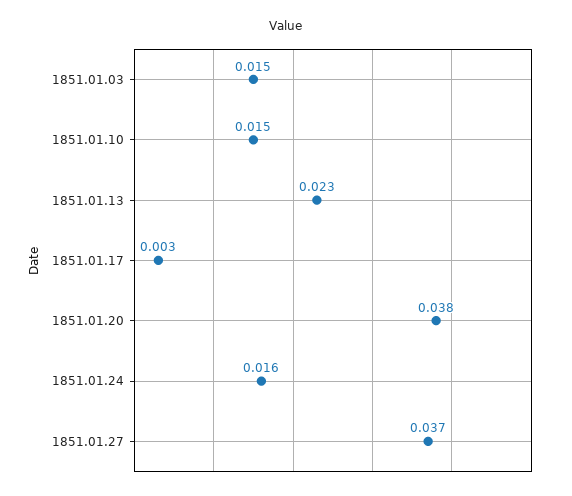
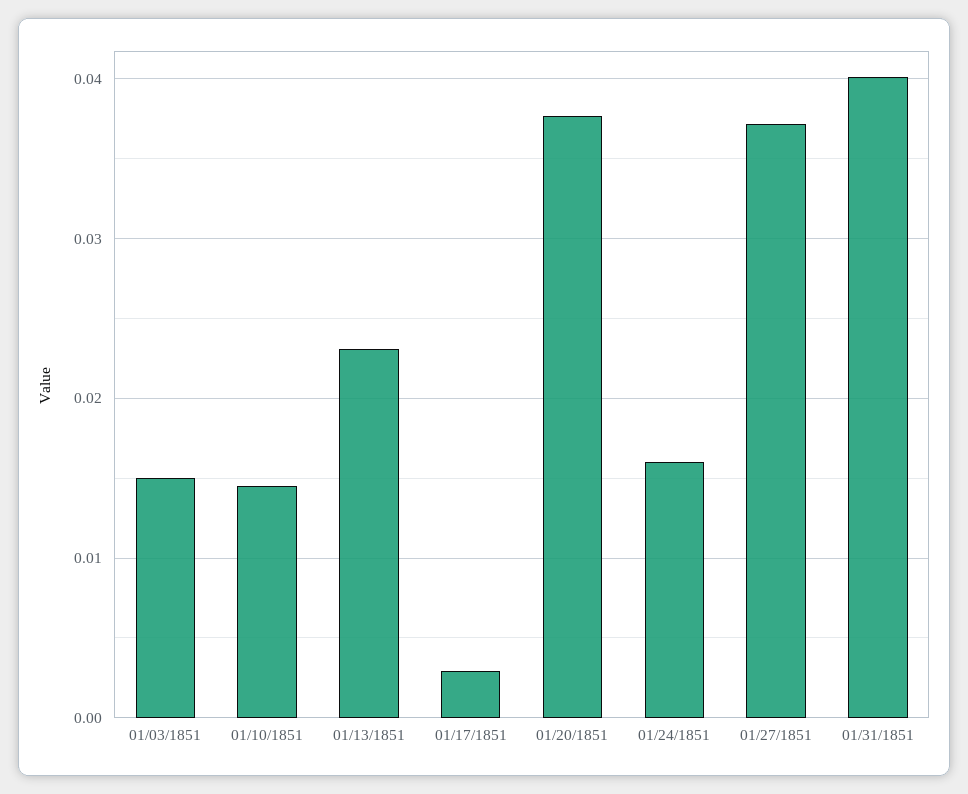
01/31/1851: none -> 0.04

